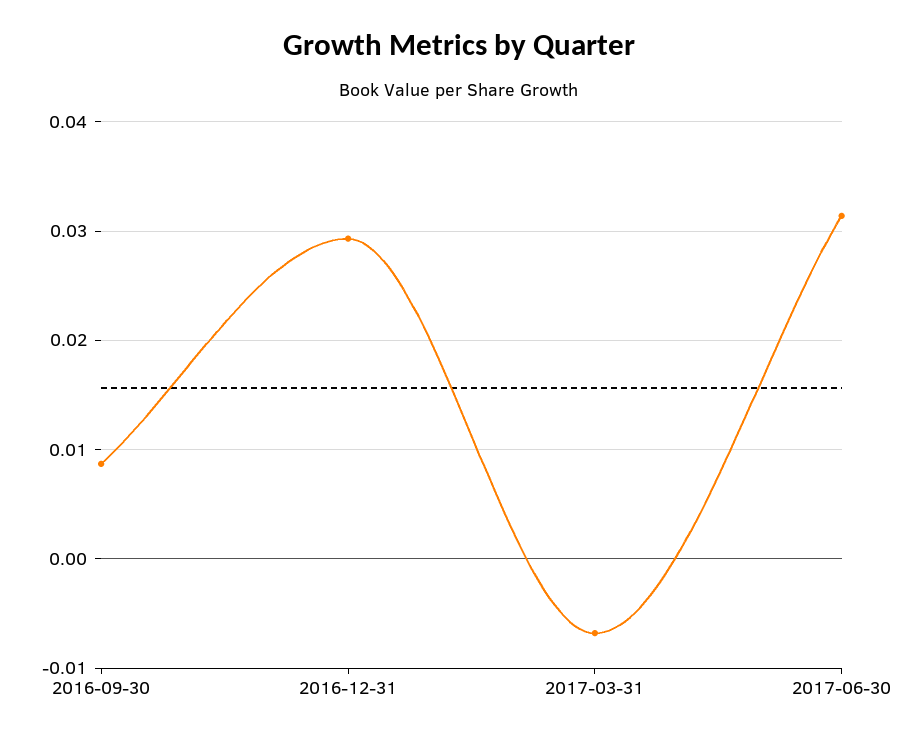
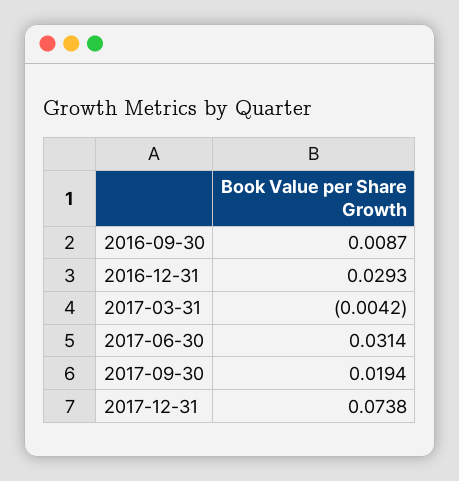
2017-03-31: -0.007 -> -0.0042
2017-09-30: none -> 0.0194
2017-12-31: none -> 0.0738

